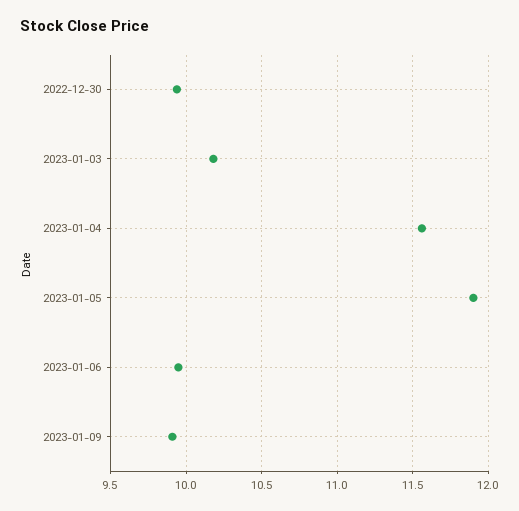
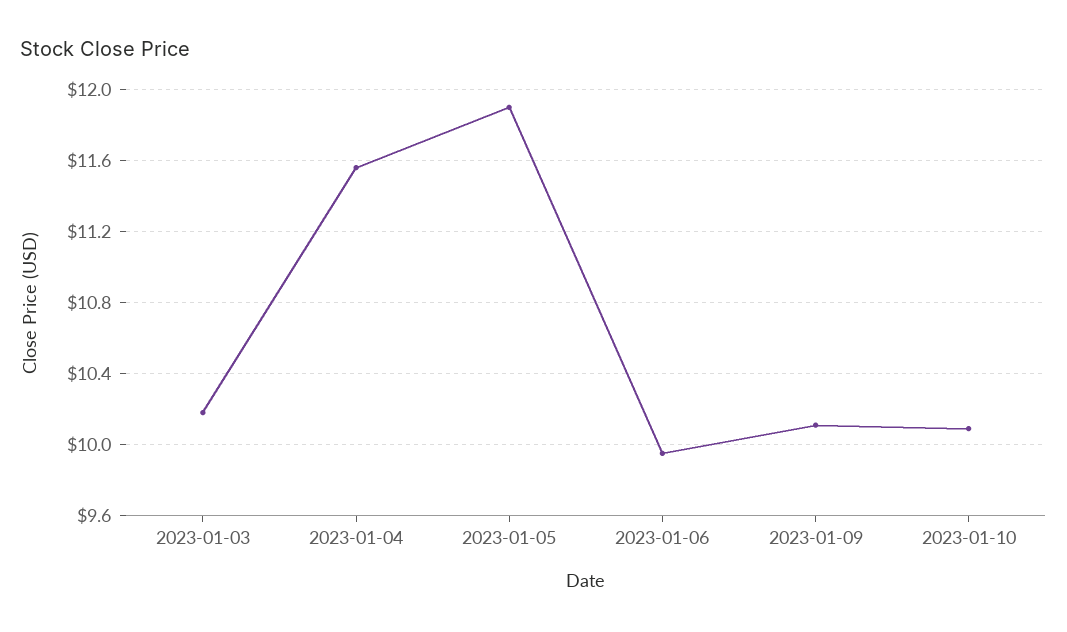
2022-12-30: 9.95 -> none
2023-01-09: 9.9 -> 10.1
2023-01-10: none -> 10.1

